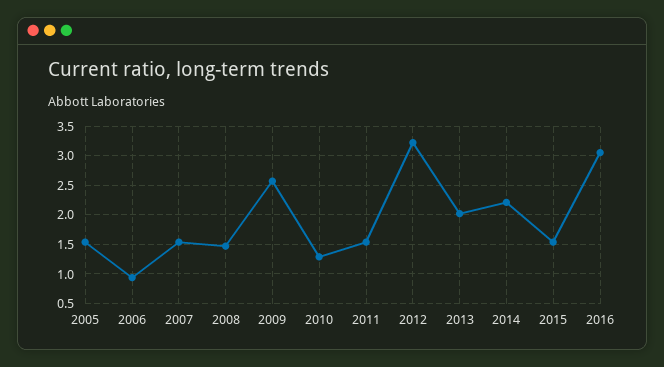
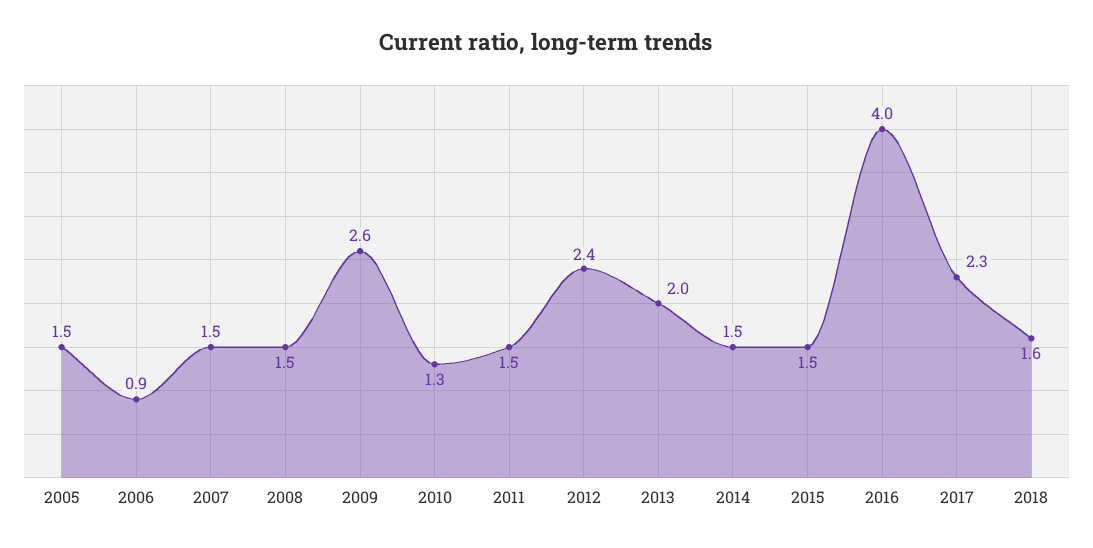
2012: 3.25 -> 2.4
2014: 2.25 -> 1.5
2016: 3 -> 4
2017: none -> 2.3
2018: none -> 1.6

